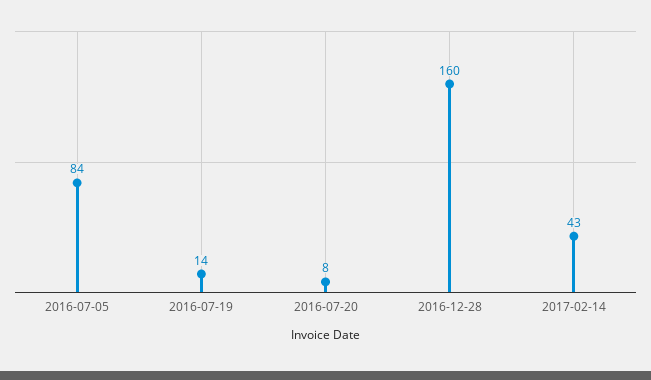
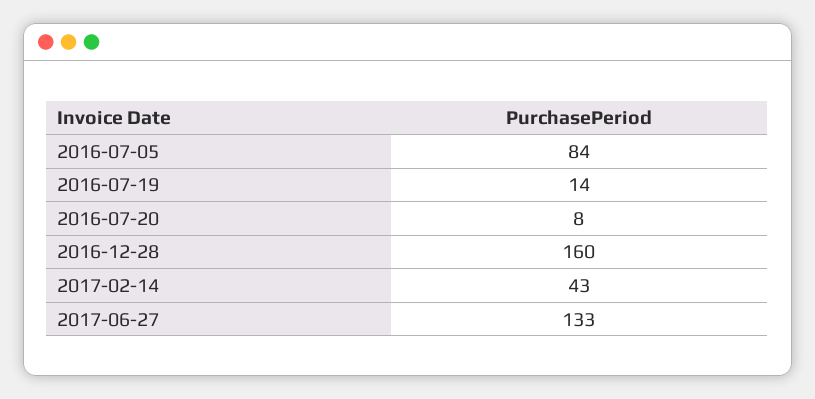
2017-06-27: none -> 133

